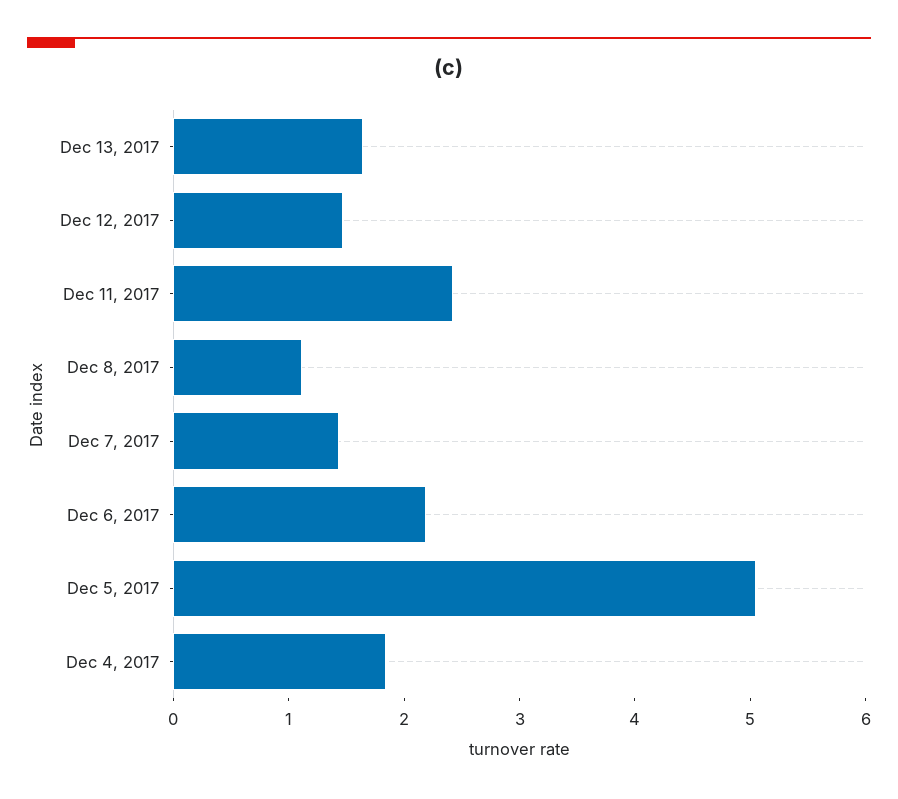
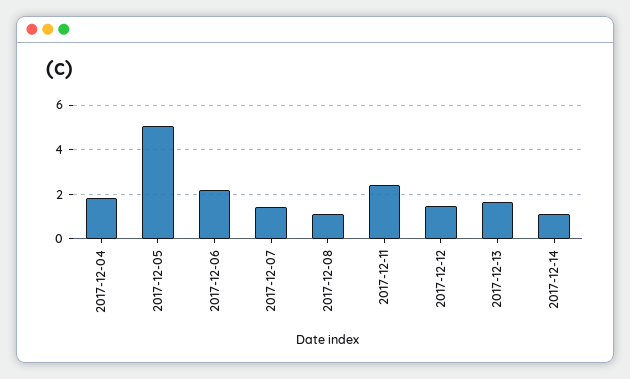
2017-12-14: none -> 1

